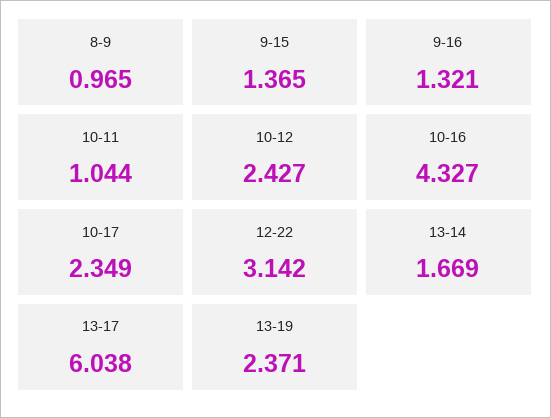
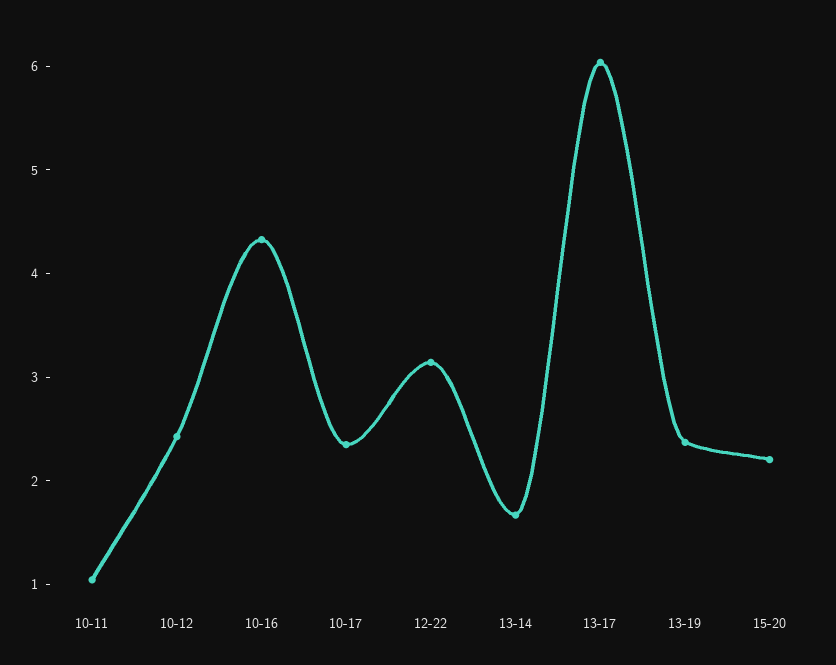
8-9: 0.965 -> none
9-15: 1.365 -> none
9-16: 1.321 -> none
15-20: none -> 2.2

